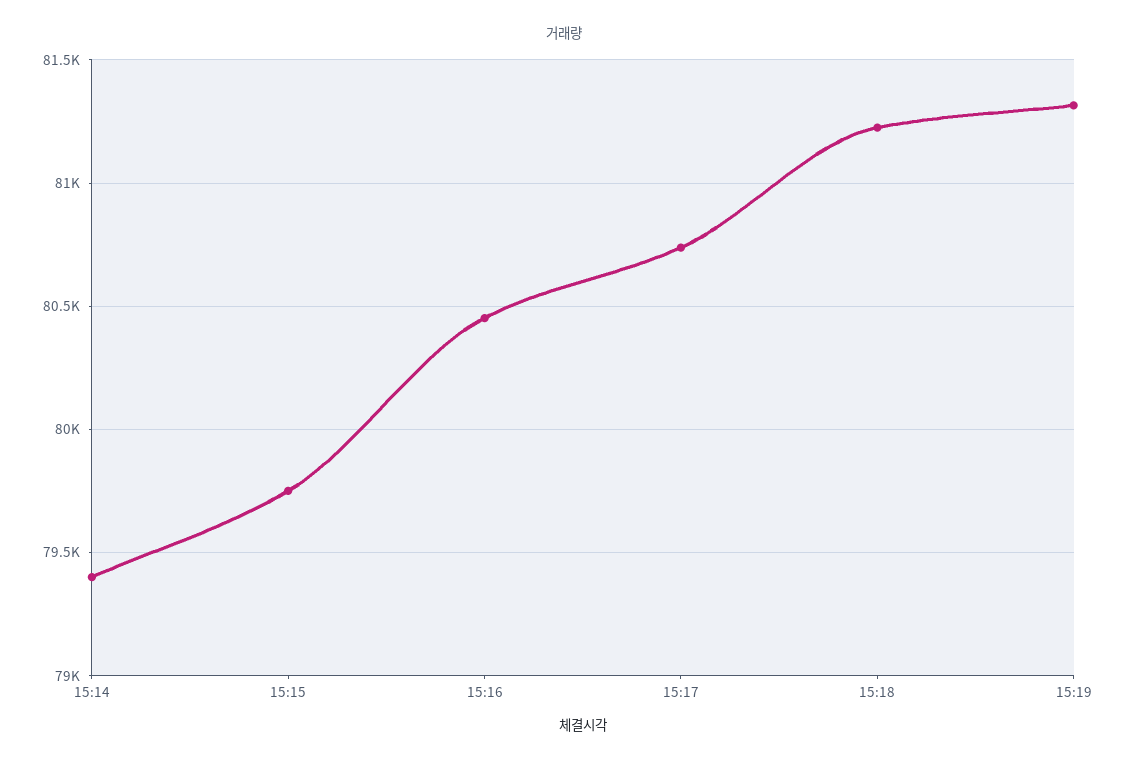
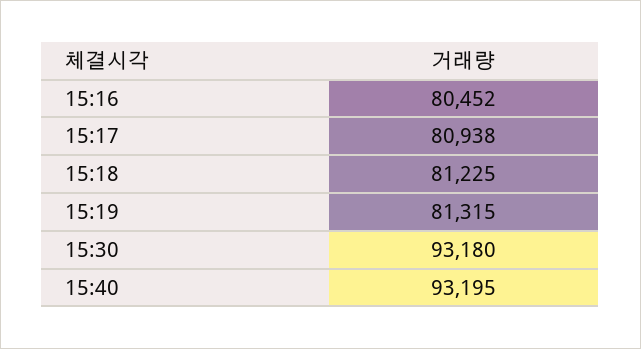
15:14: 79400 -> none
15:15: 79750 -> none
15:17: 80750 -> 80938
15:30: none -> 93180
15:40: none -> 93195

